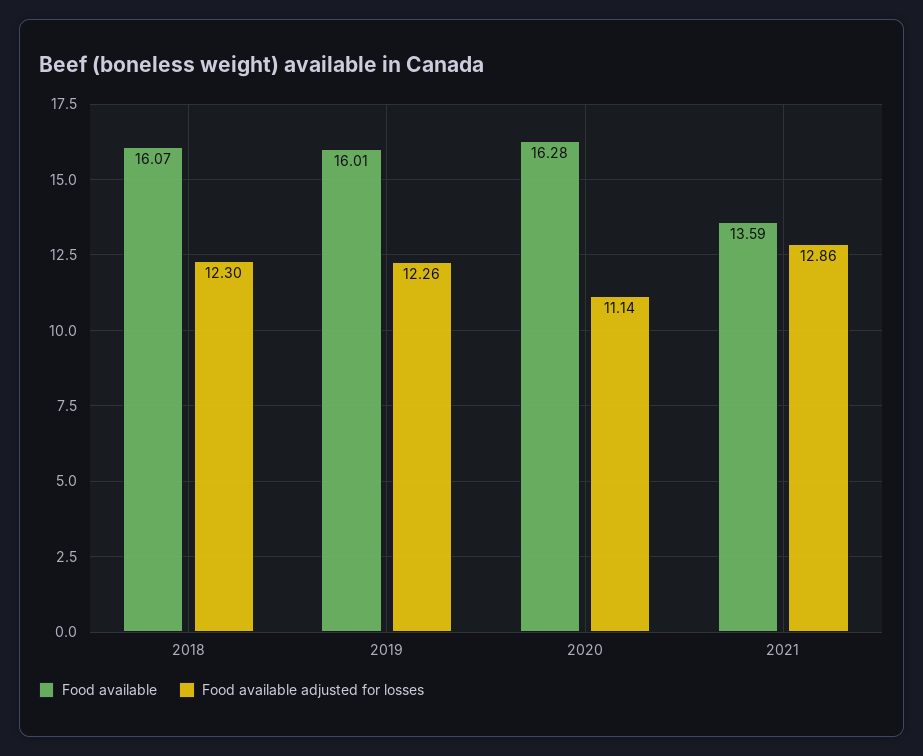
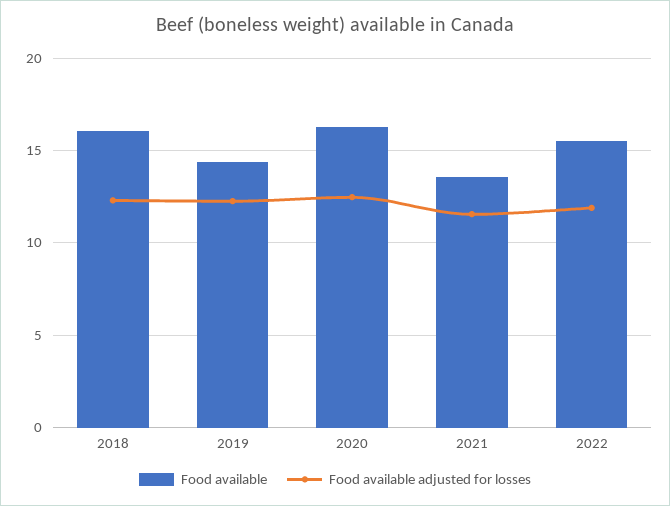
Food available, 2019: 16.01 -> 14.5
Food available adjusted for losses, 2020: 11.14 -> 12.5
Food available adjusted for losses, 2021: 12.86 -> 11.5
Food available, 2022: none -> 15.5
Food available adjusted for losses, 2022: none -> 12

